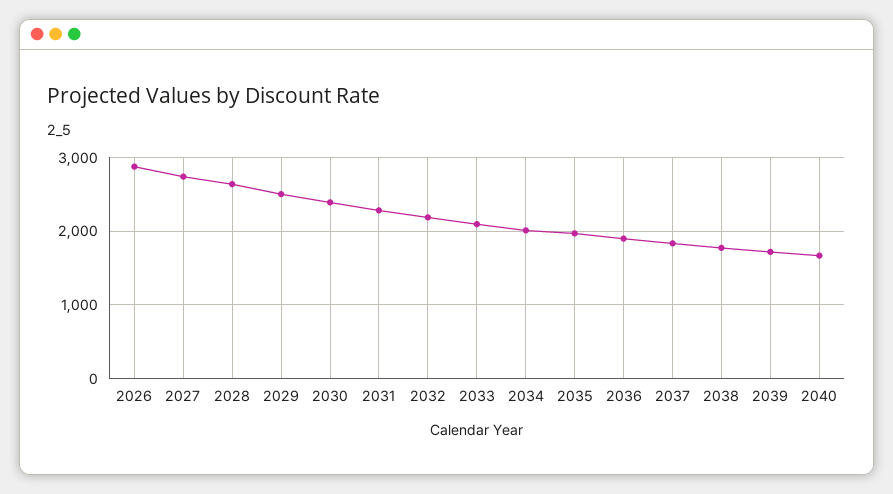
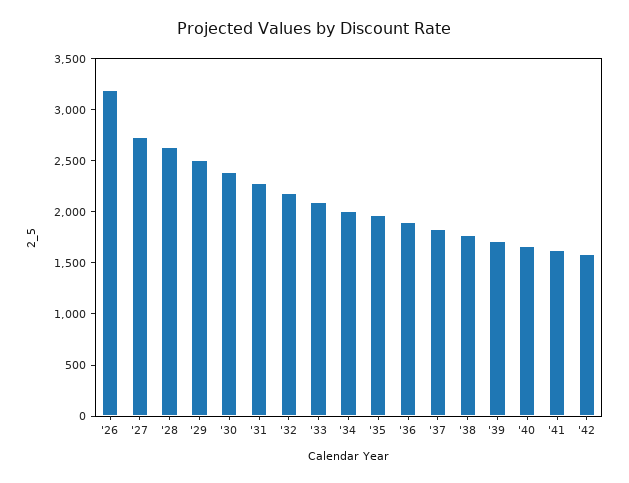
2026: 2900 -> 3200
'41: none -> 1600
'42: none -> 1600

